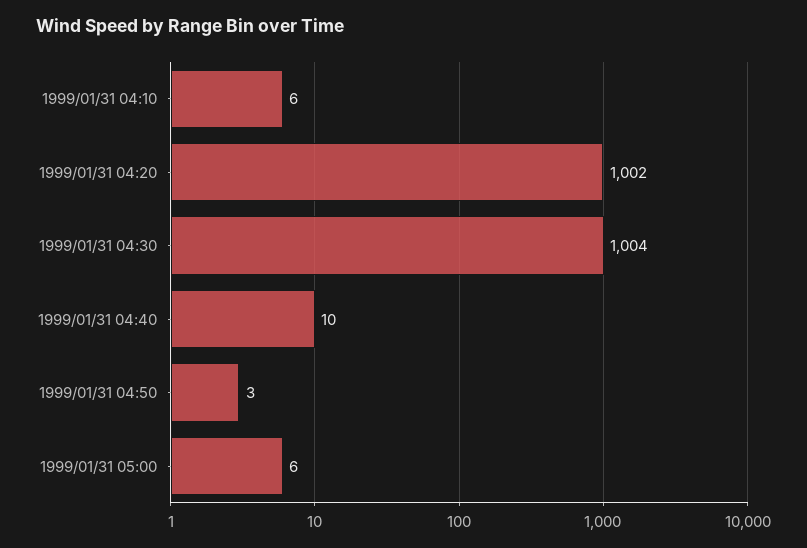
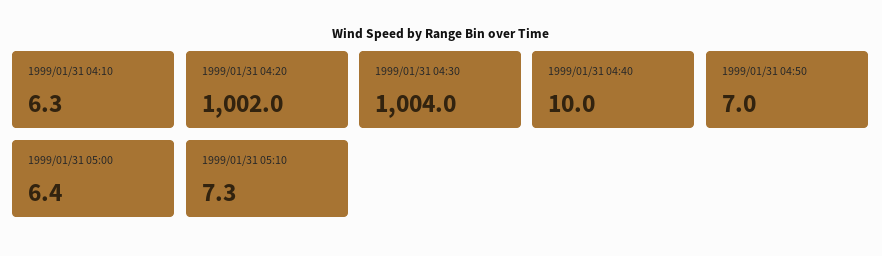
1999/01/31 04:50: 3 -> 7
1999/01/31 05:10: none -> 7.3

